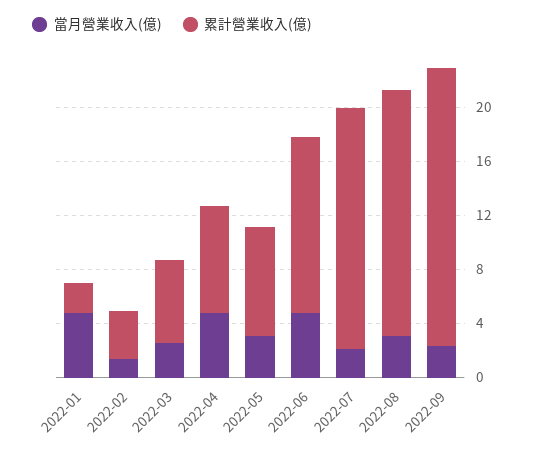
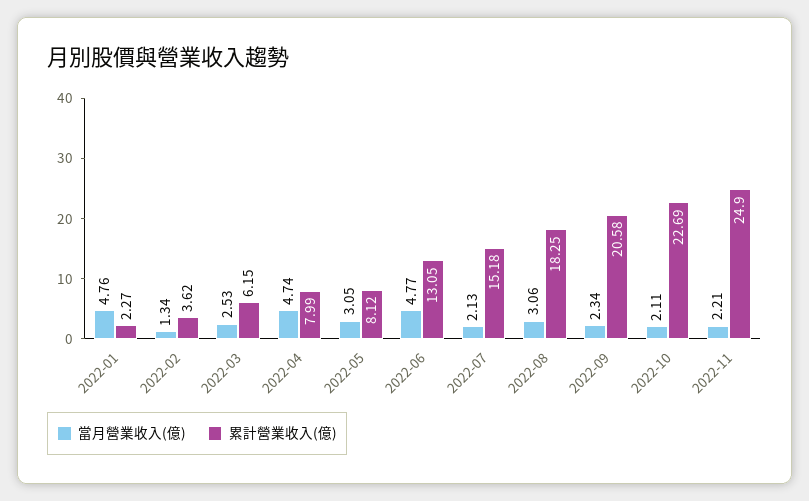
累計營業收入(億), 2022-07: 18 -> 15.18
當月營業收入(億), 2022-10: none -> 2.11
累計營業收入(億), 2022-10: none -> 22.69
當月營業收入(億), 2022-11: none -> 2.21
累計營業收入(億), 2022-11: none -> 24.9

